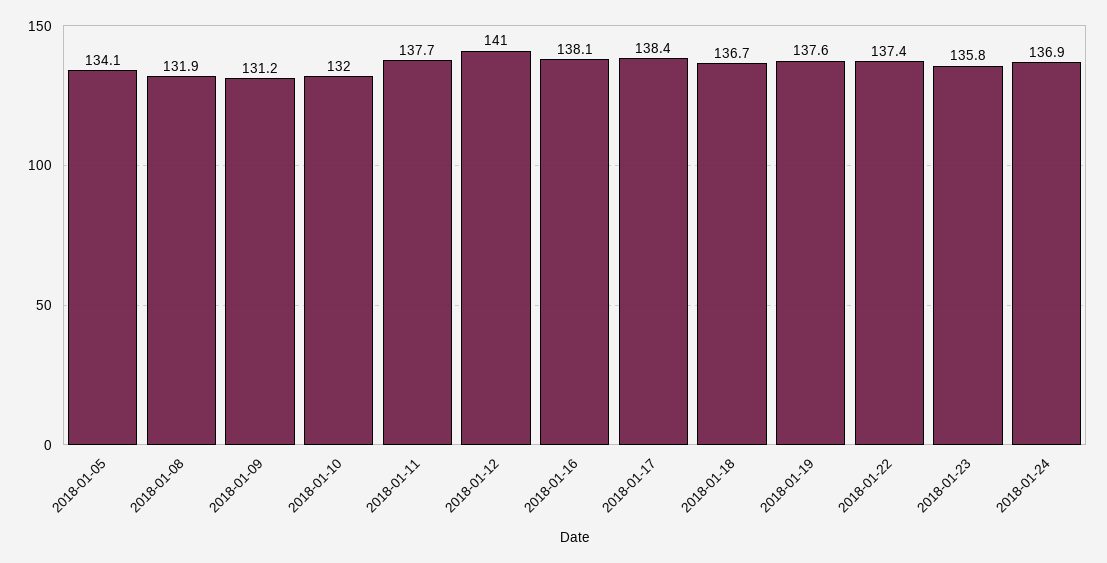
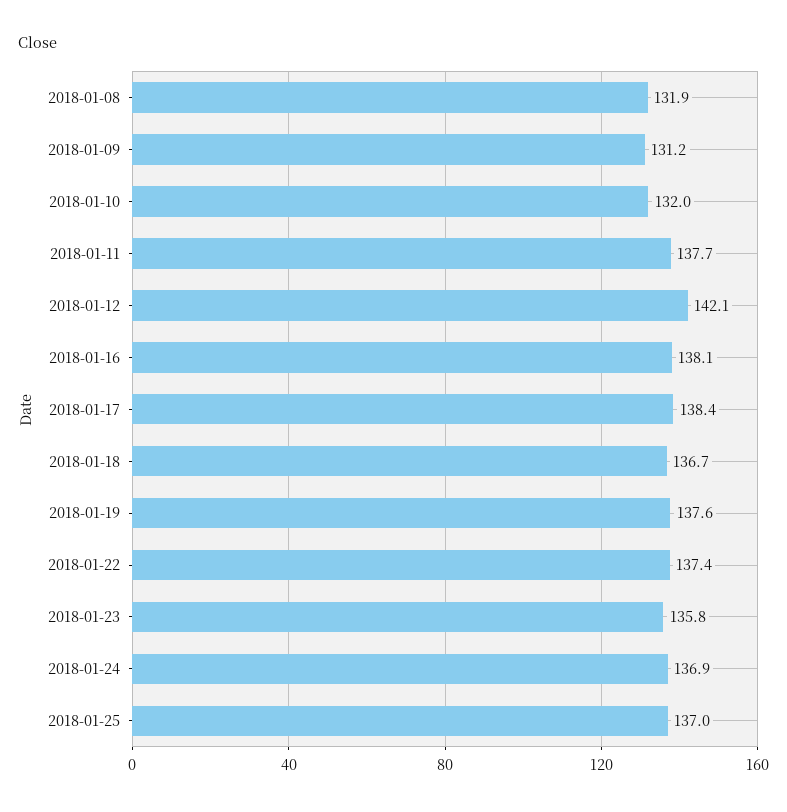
2018-01-05: 134.1 -> none
2018-01-12: 141 -> 142.1
2018-01-25: none -> 137

